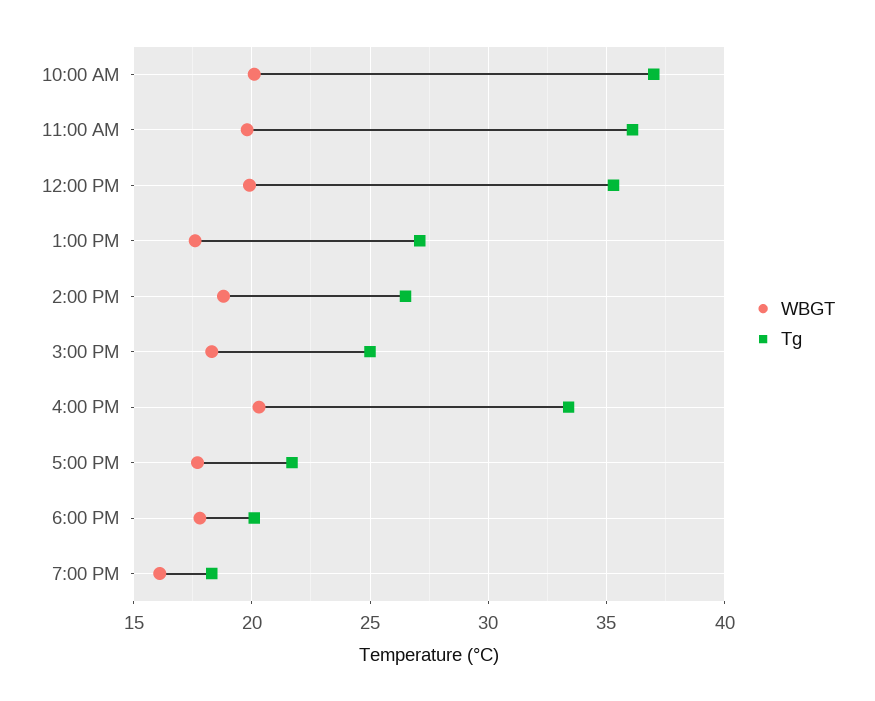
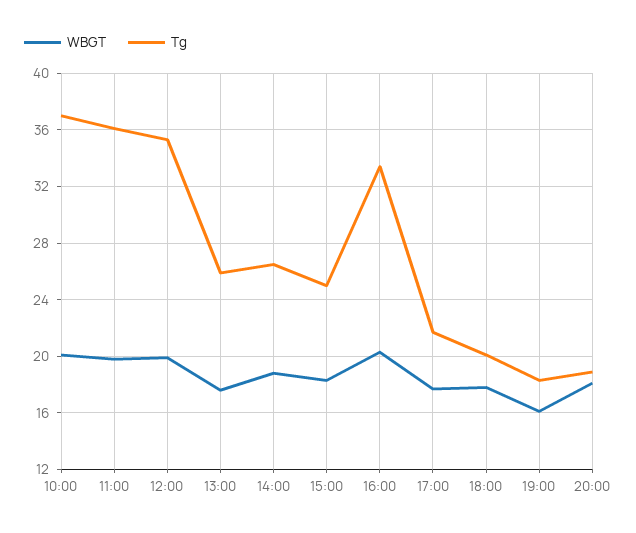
Tg, 1:00 PM: 27 -> 26
WBGT, 20:00: none -> 18
Tg, 20:00: none -> 19

